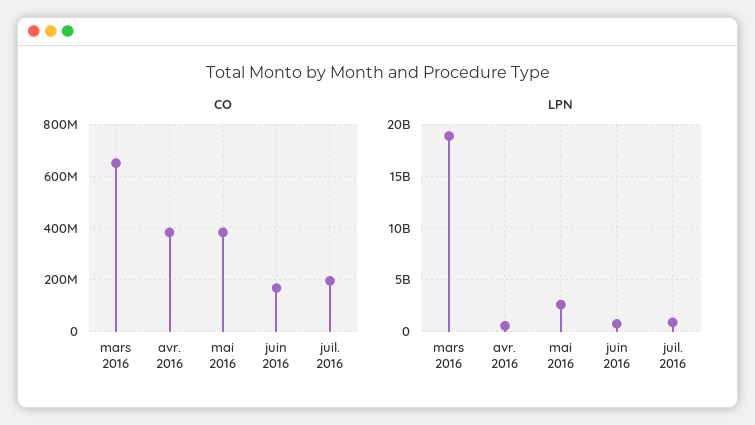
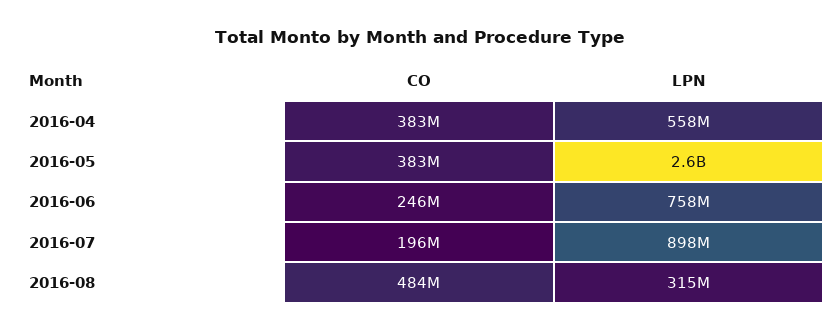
CO, mars 2016: 650000000 -> none
CO, juin 2016: 175000000 -> 246000000
LPN, mars 2016: 19000000000 -> none
CO, 2016-08: none -> 484000000
LPN, 2016-08: none -> 315000000

